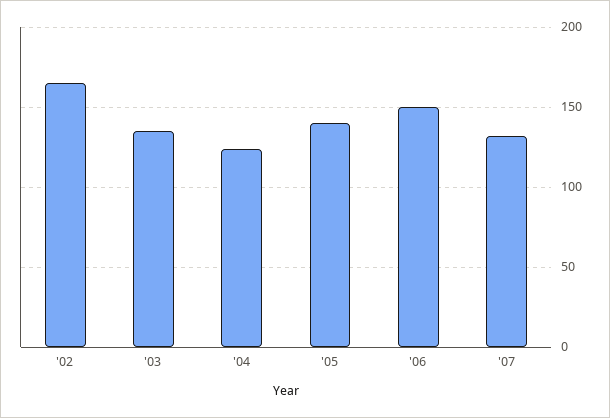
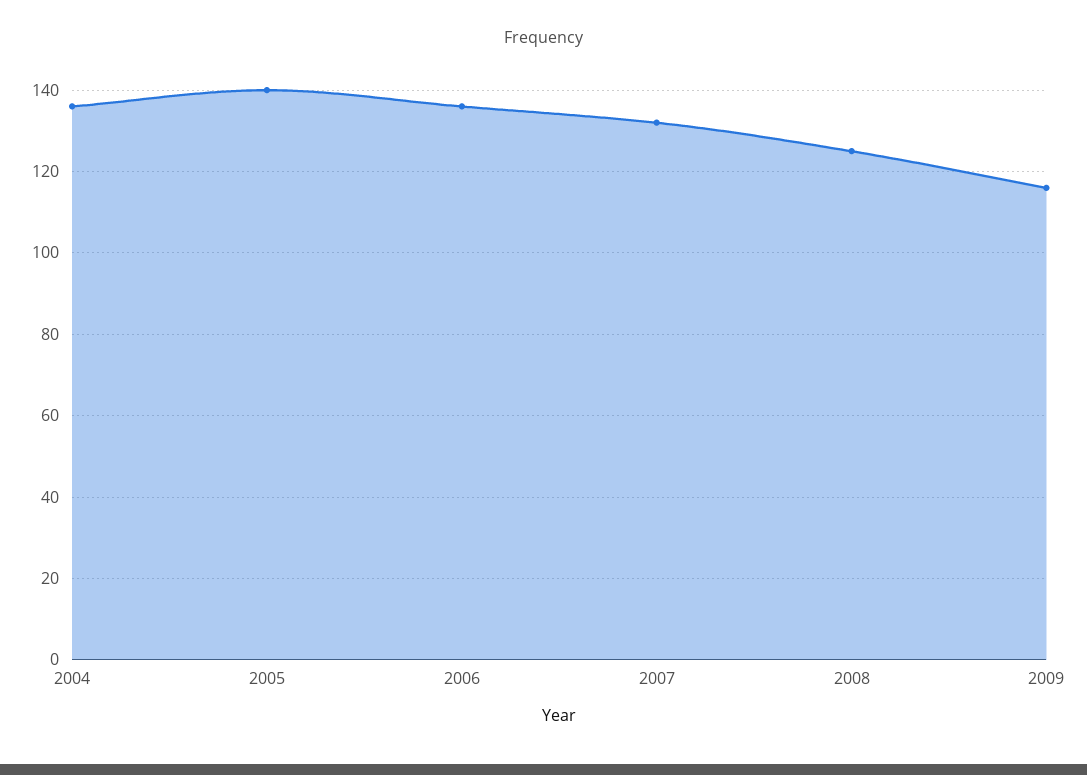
'02: 165 -> none
'03: 135 -> none
'04: 125 -> 135
'06: 150 -> 135
2008: none -> 125
2009: none -> 115

